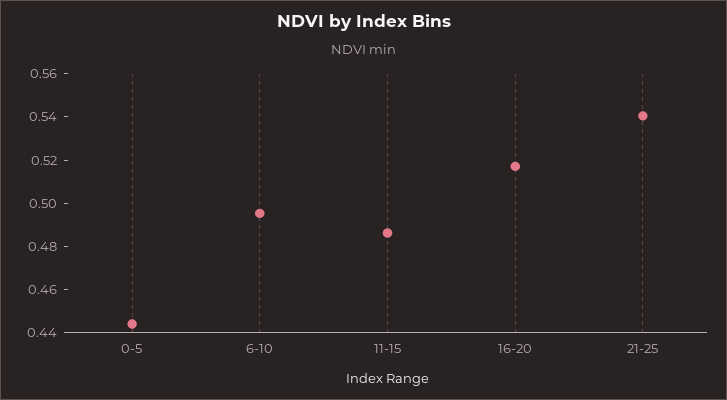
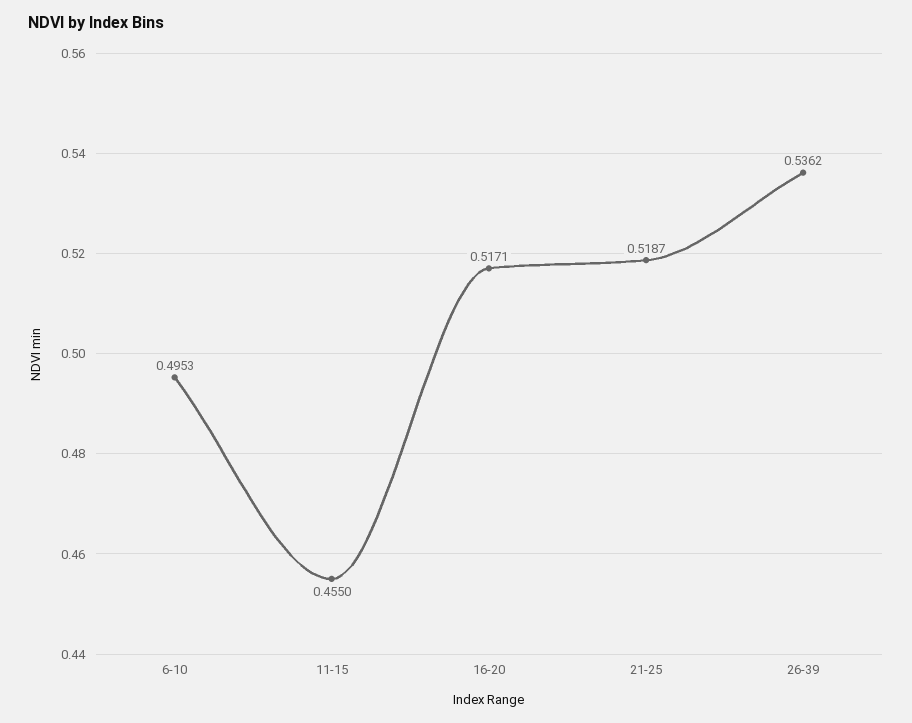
0-5: 0.445 -> none
11-15: 0.485 -> 0.455
21-25: 0.54 -> 0.5187
26-39: none -> 0.5362

